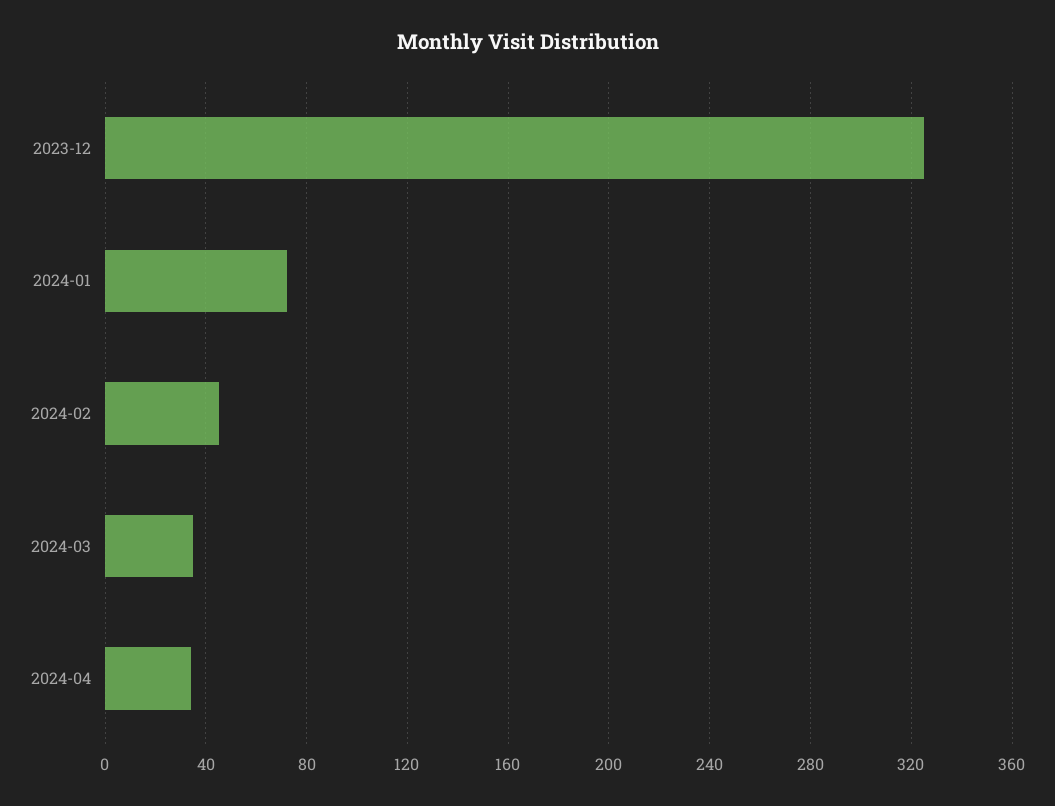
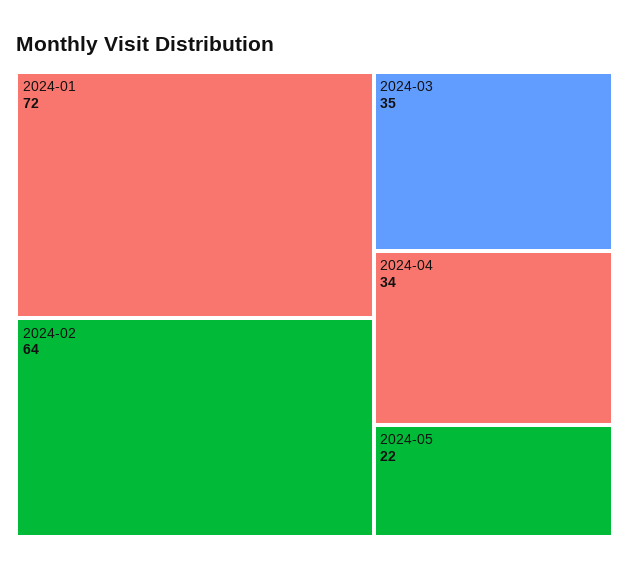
2023-12: 325 -> none
2024-02: 45 -> 64
2024-05: none -> 22

